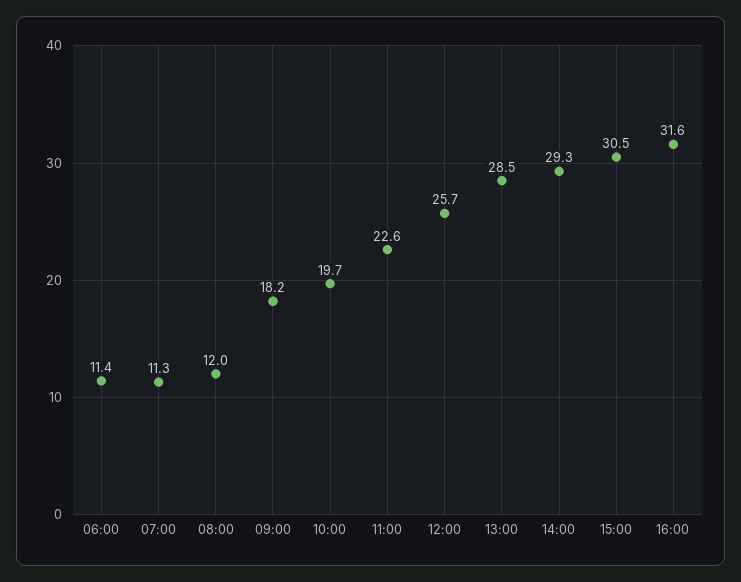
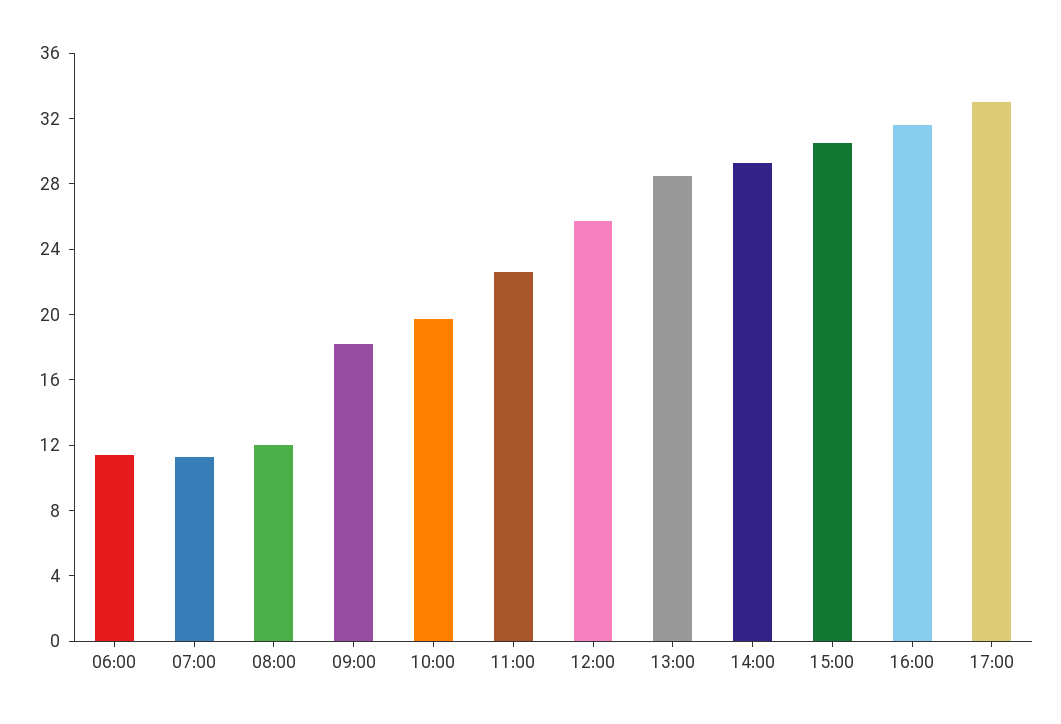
17:00: none -> 33

